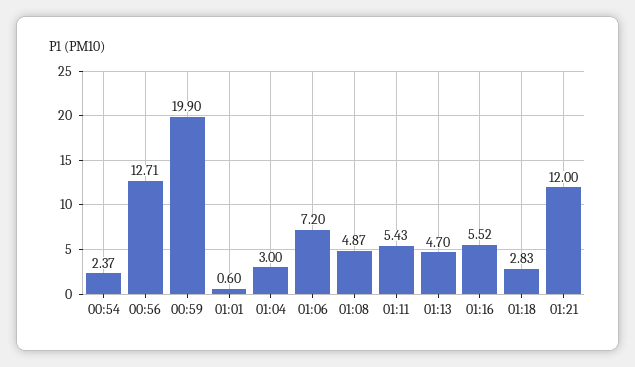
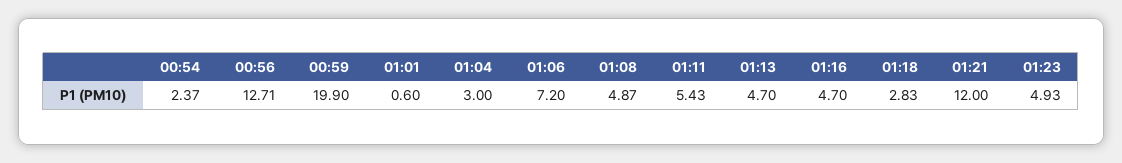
01:16: 5.52 -> 4.7
01:23: none -> 4.93

